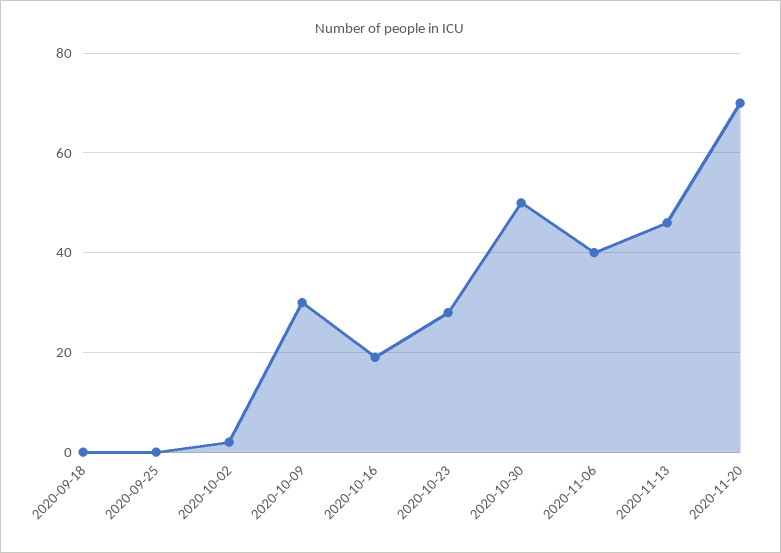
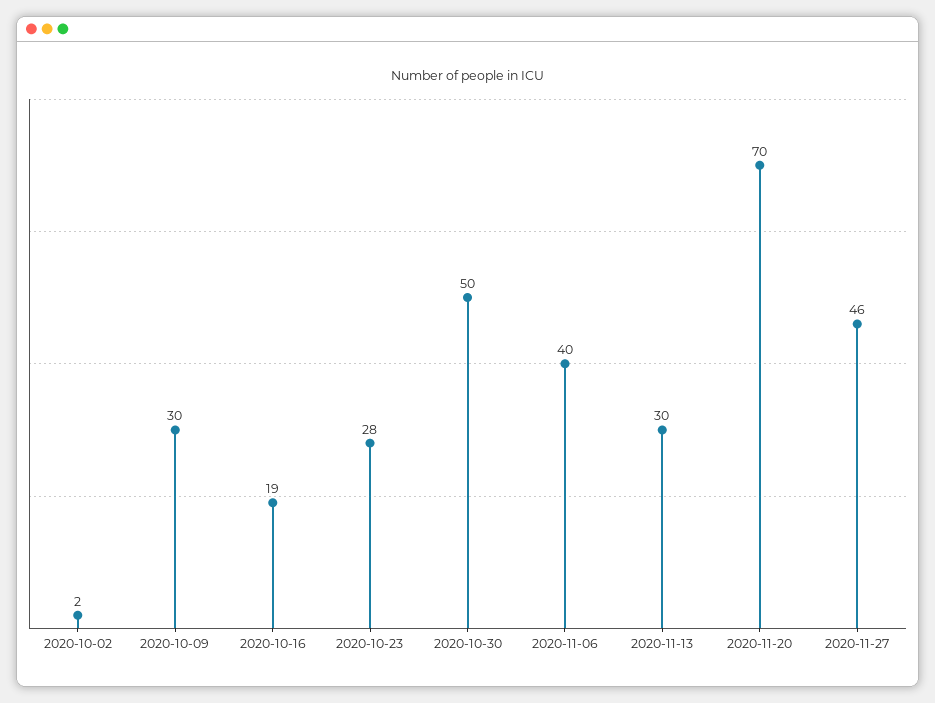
2020-09-18: 0 -> none
2020-09-25: 0 -> none
2020-11-13: 45 -> 30
2020-11-27: none -> 46

